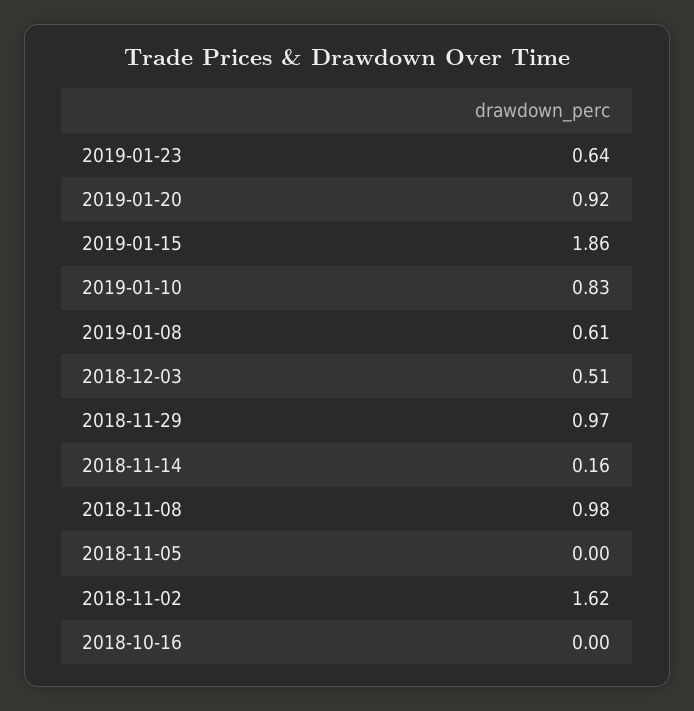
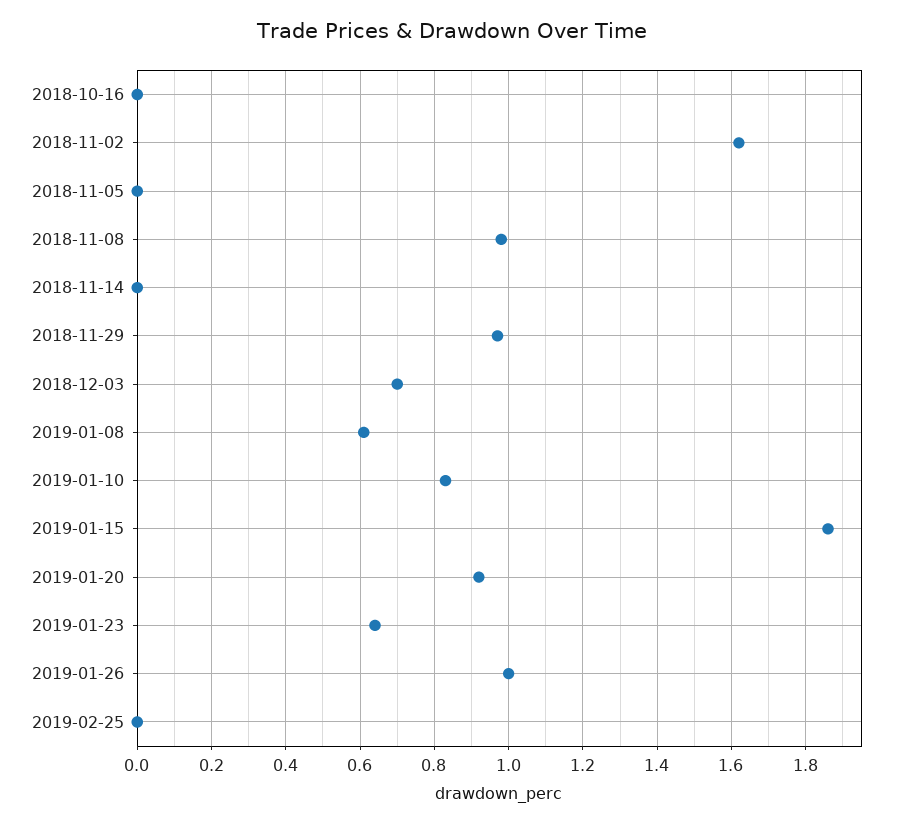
2018-12-03: 0.51 -> 0.7
2018-11-14: 0.16 -> 0
2019-01-26: none -> 1
2019-02-25: none -> 0

